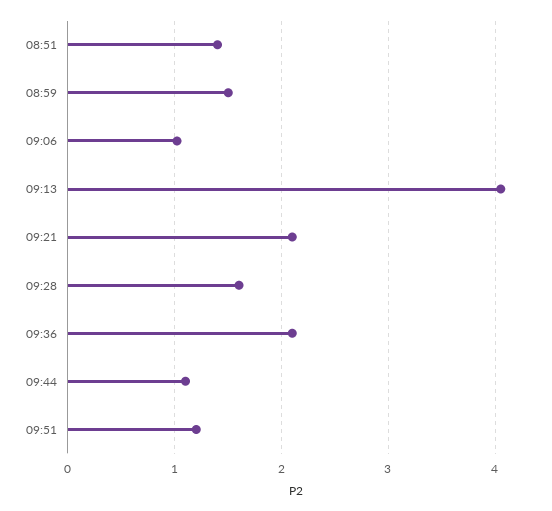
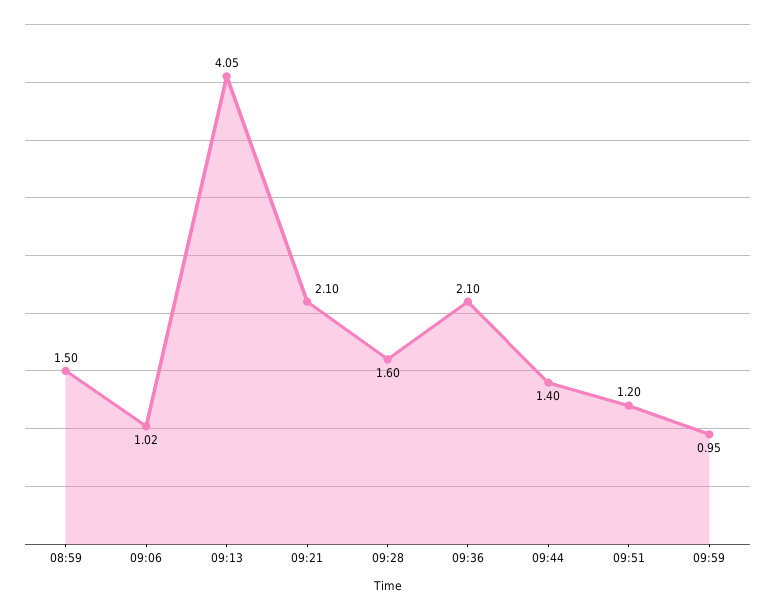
08:51: 1.4 -> none
09:44: 1.1 -> 1.4
09:59: none -> 0.95

